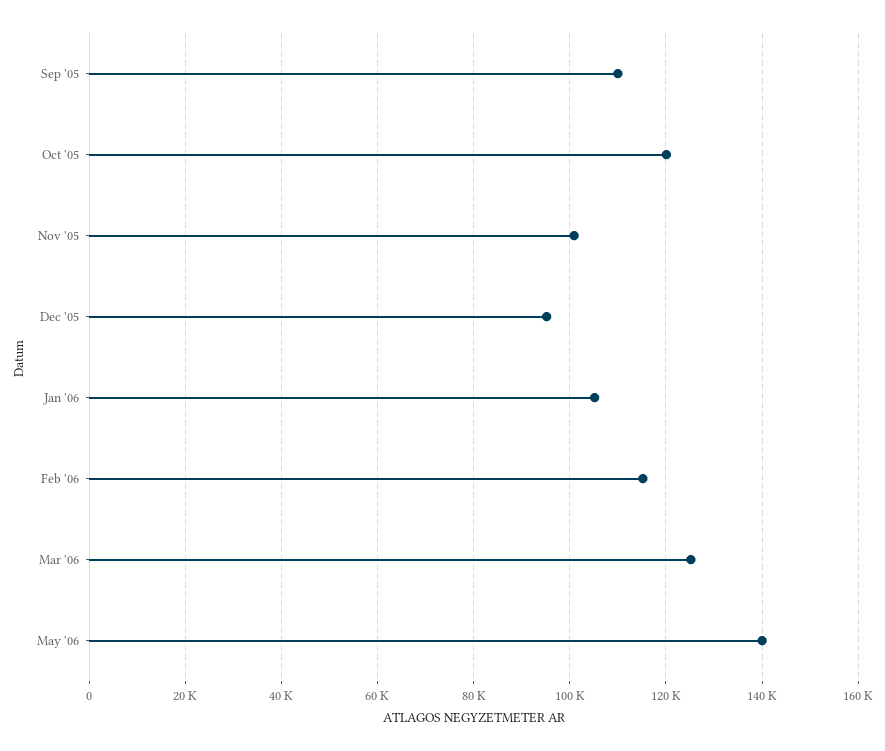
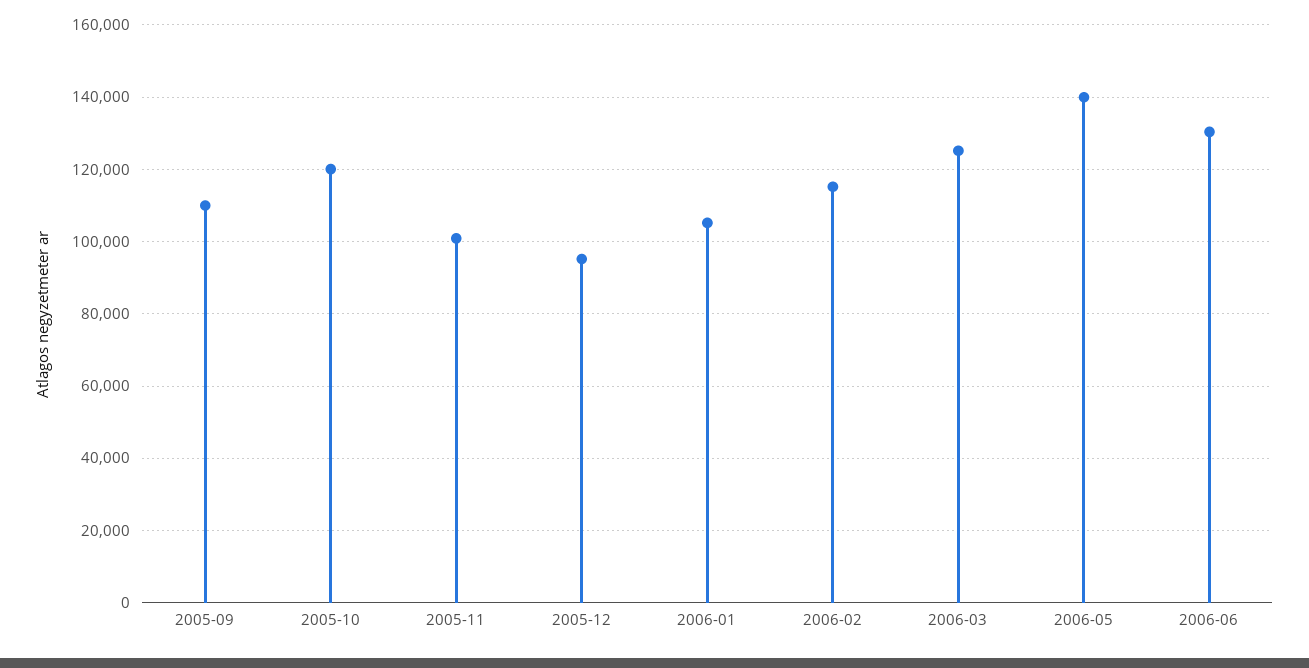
2006-06: none -> 130000

